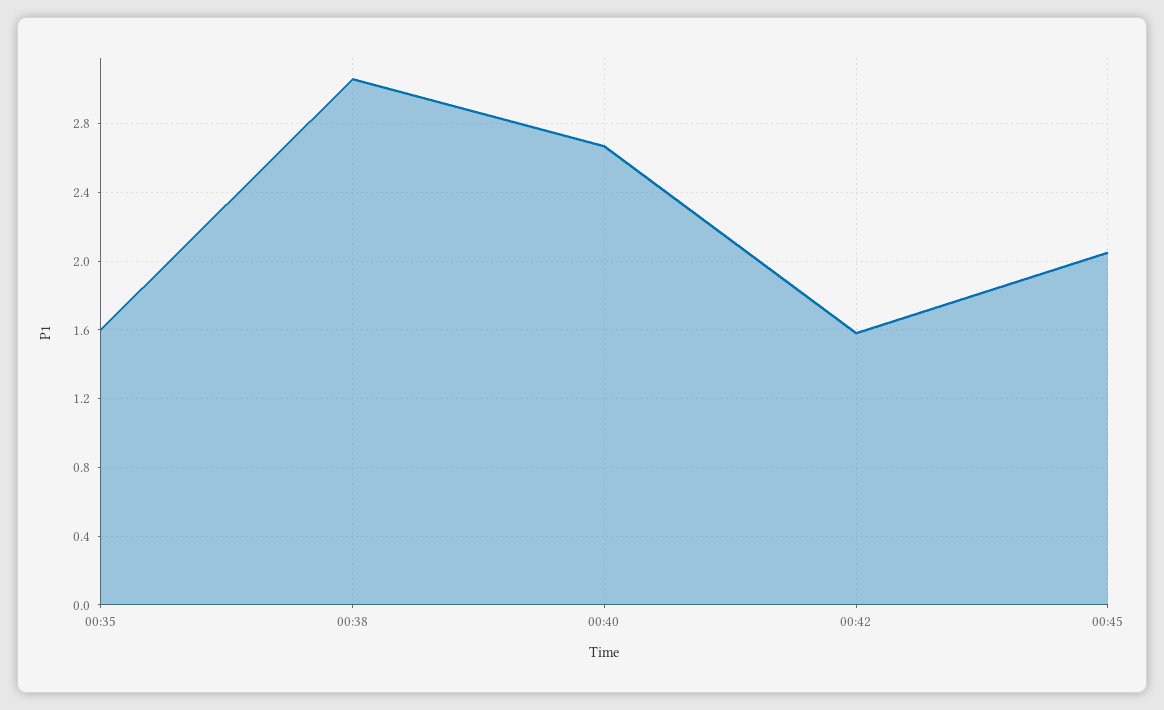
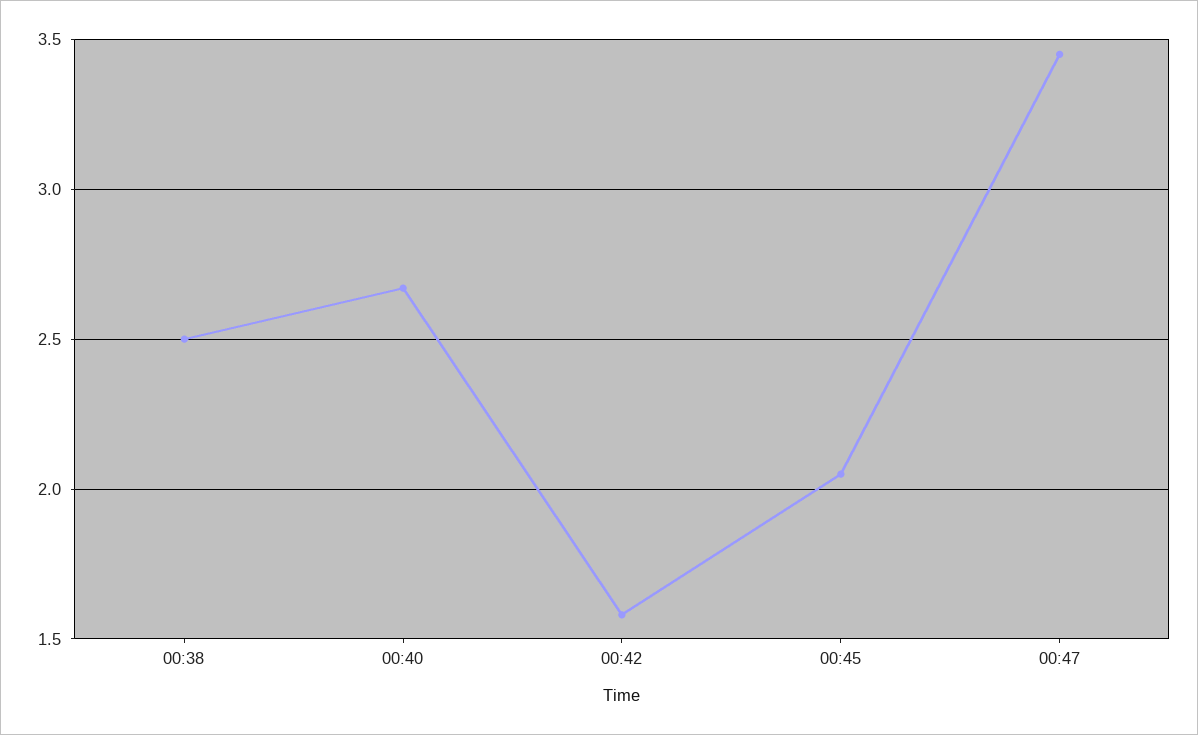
00:35: 1.6 -> none
00:38: 3.05 -> 2.5
00:47: none -> 3.45

